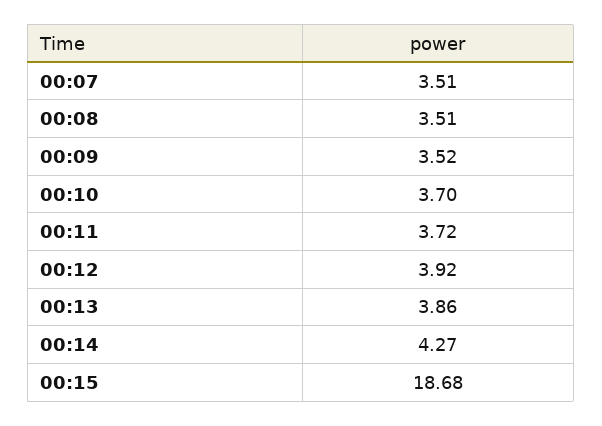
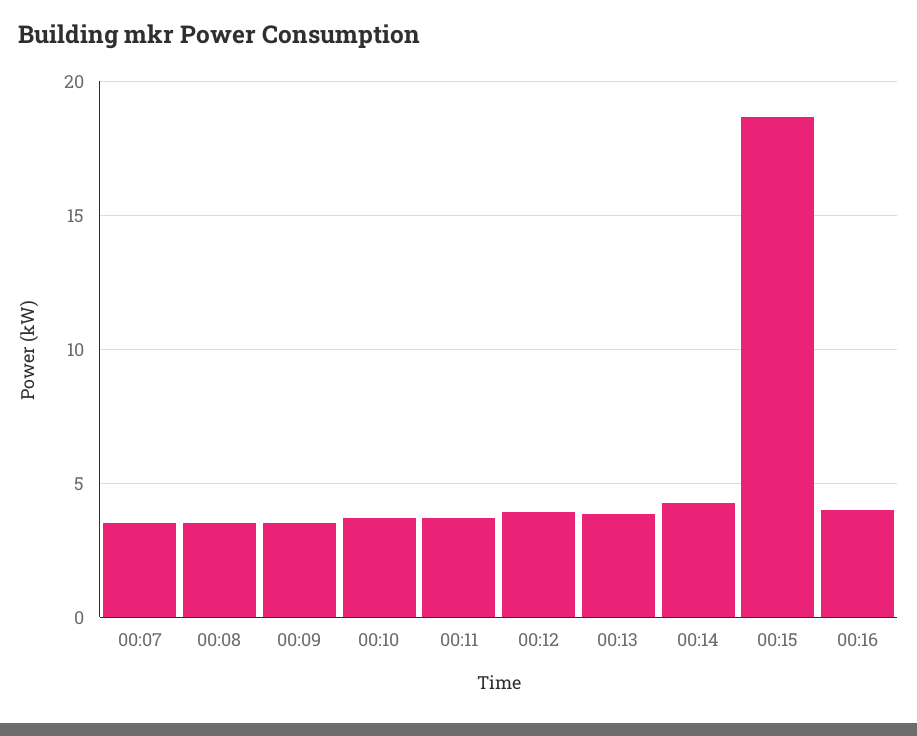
00:16: none -> 4

